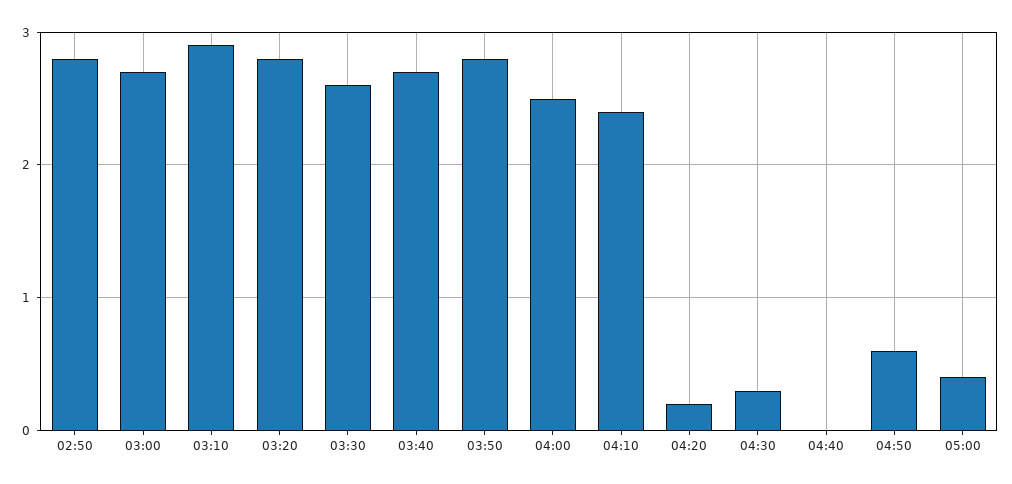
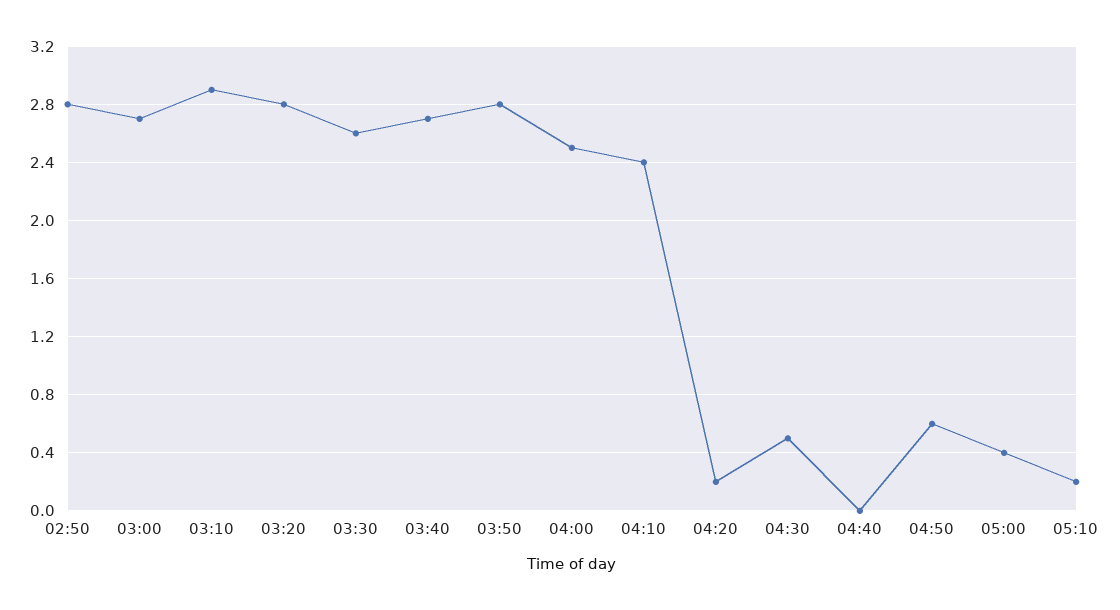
04:30: 0.3 -> 0.5
05:10: none -> 0.2

